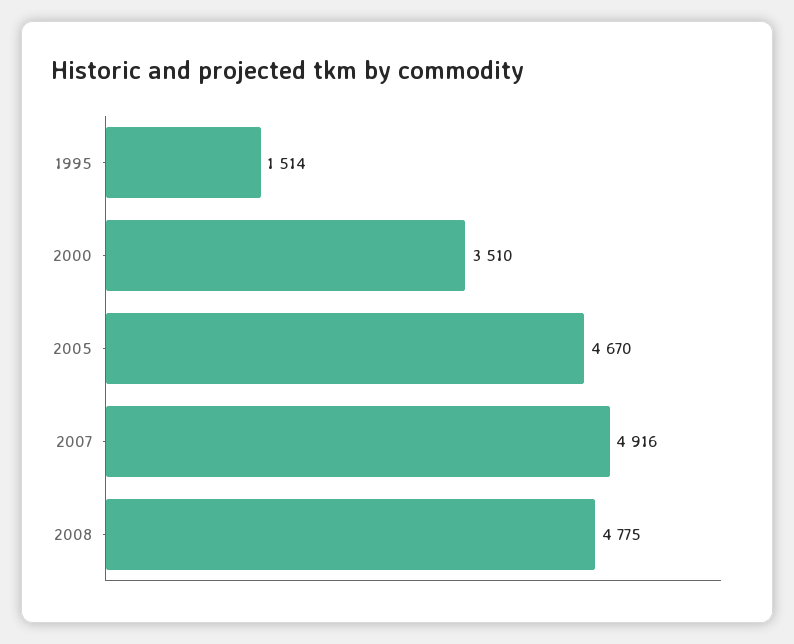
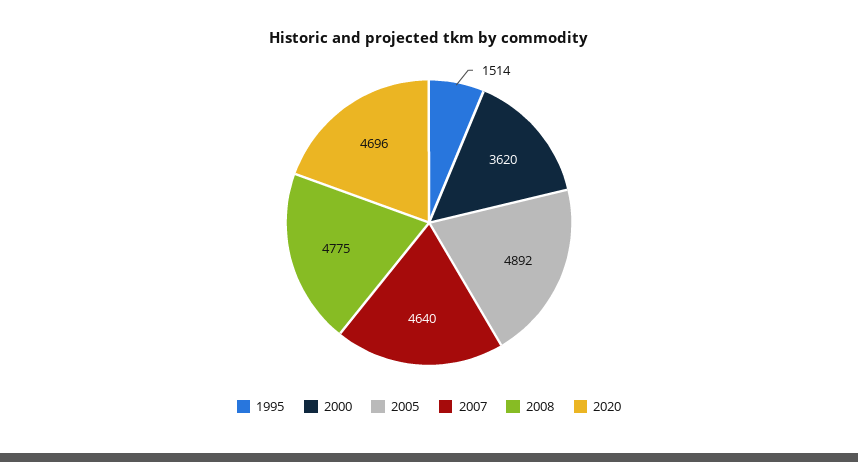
2000: 3510 -> 3620
2005: 4670 -> 4892
2007: 4916 -> 4640
2020: none -> 4696

